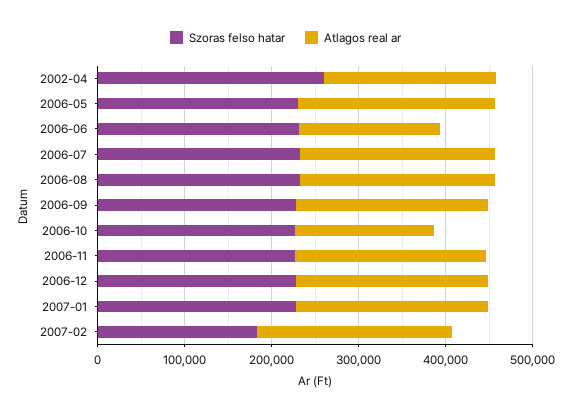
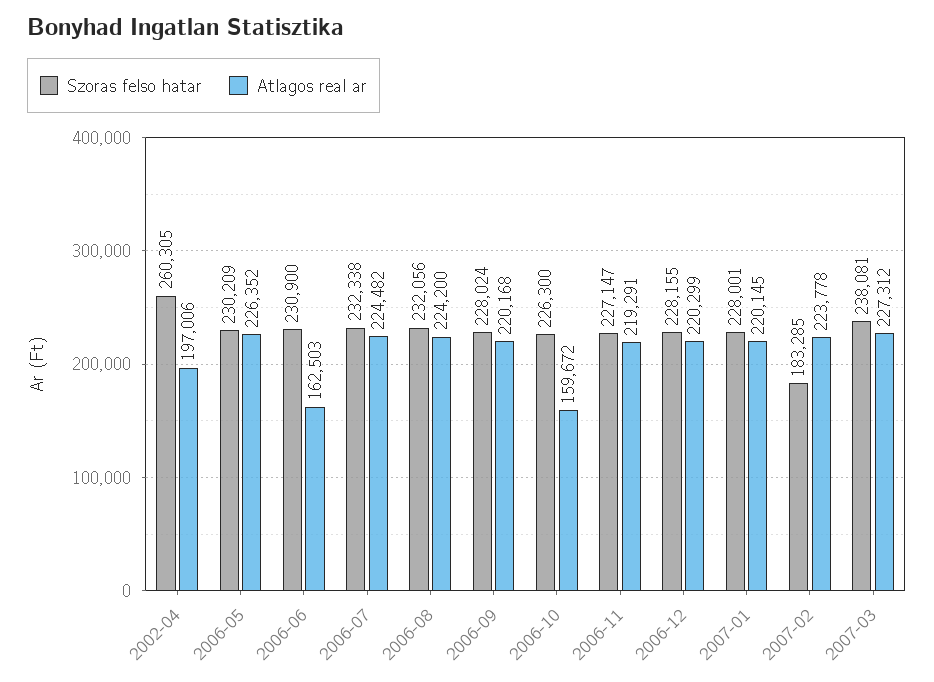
Szoras felso hatar, 2007-03: none -> 238081
Atlagos real ar, 2007-03: none -> 227312

